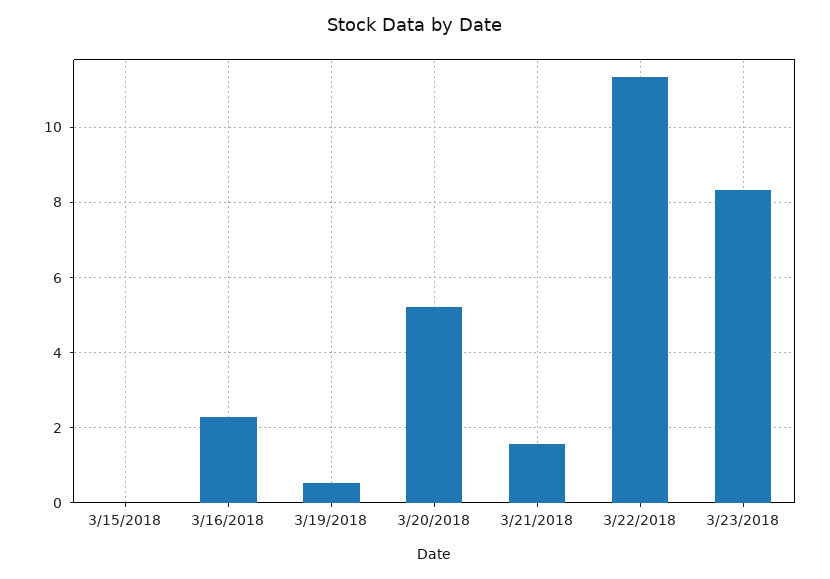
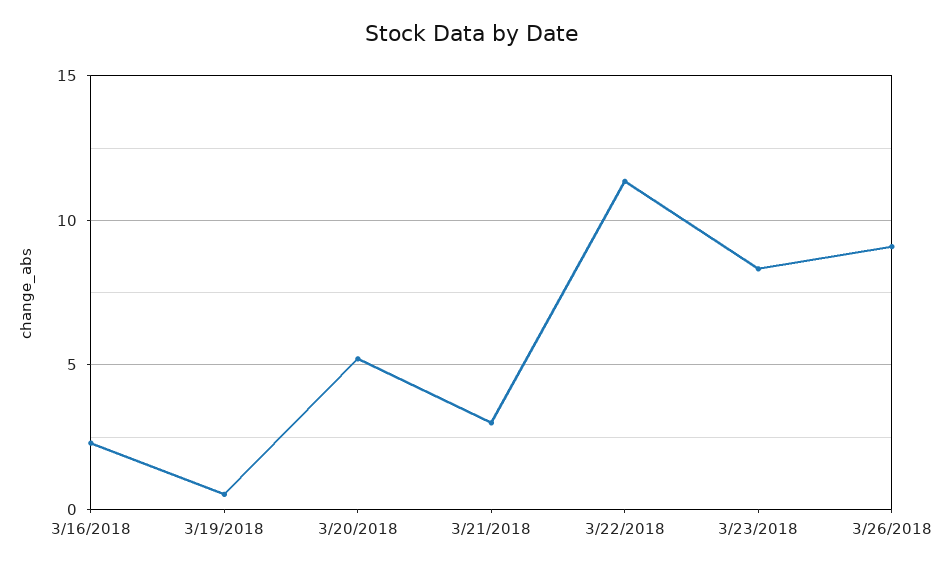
3/15/2018: 0 -> none
3/21/2018: 1.6 -> 3
3/26/2018: none -> 9

